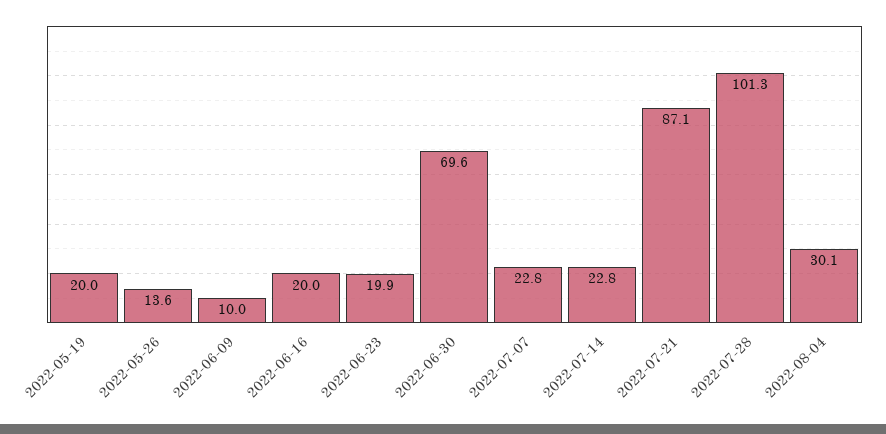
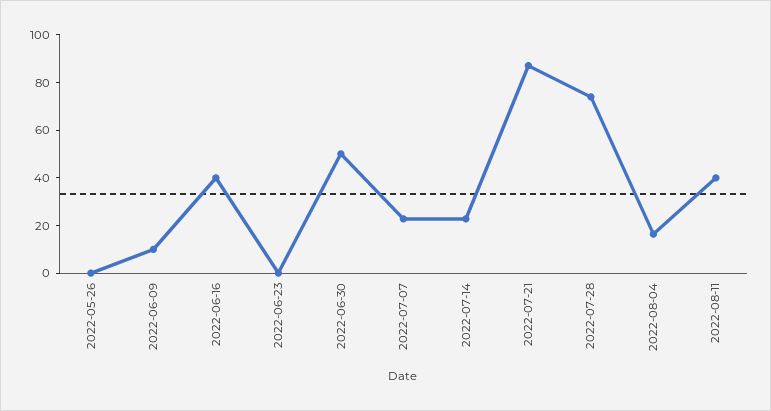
2022-05-19: 20 -> none
2022-05-26: 13.6 -> 0
2022-06-16: 20 -> 40
2022-06-23: 19.9 -> 0
2022-06-30: 69.6 -> 50
2022-07-28: 101.3 -> 75
2022-08-04: 30.1 -> 15
2022-08-11: none -> 40

